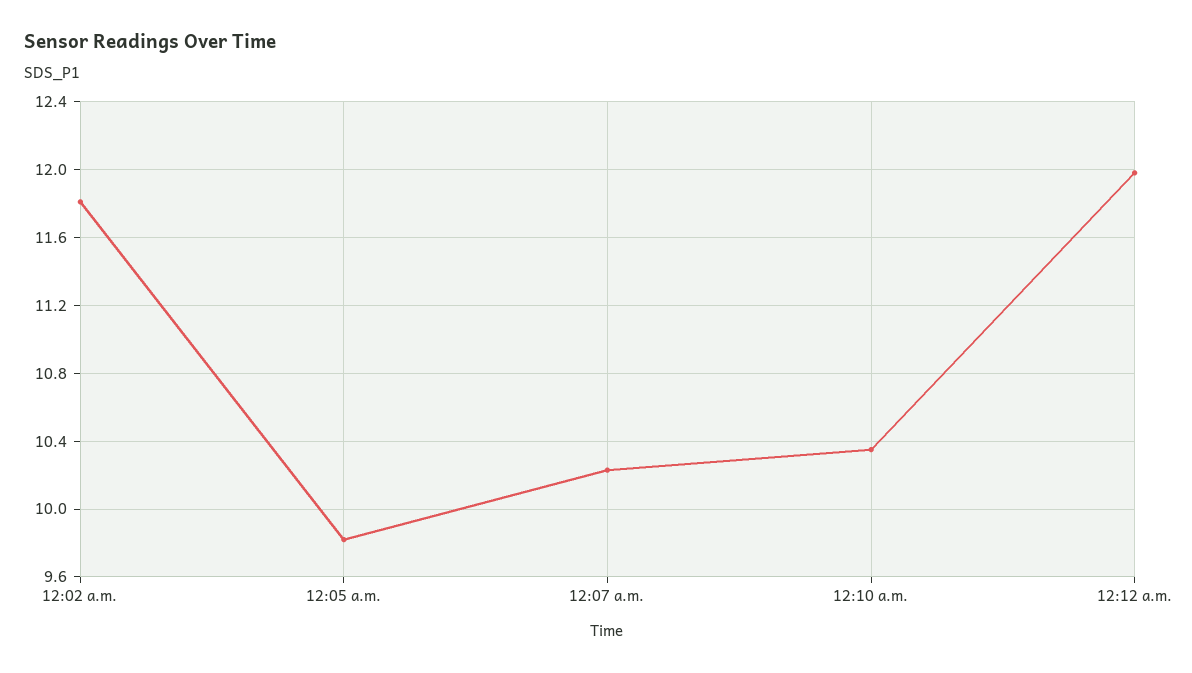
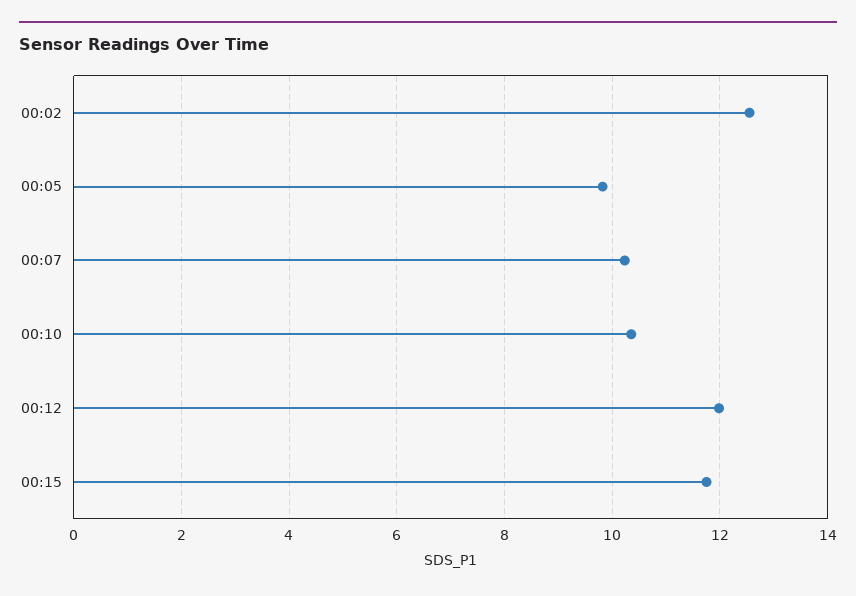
12:02 a.m.: 11.8 -> 12.6
00:15: none -> 11.8

